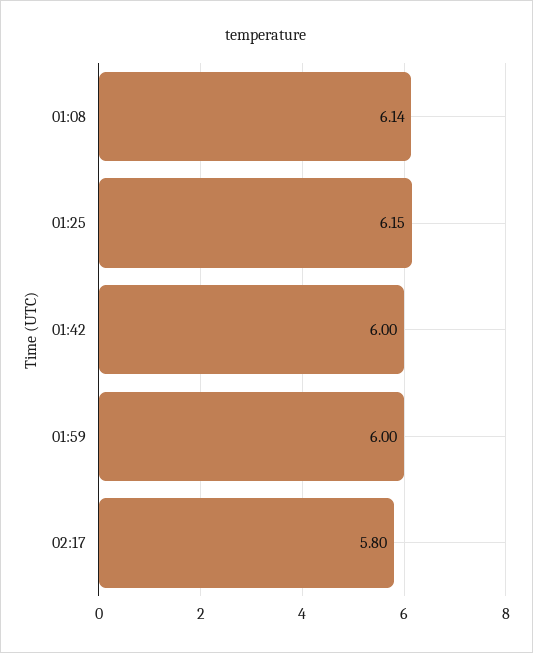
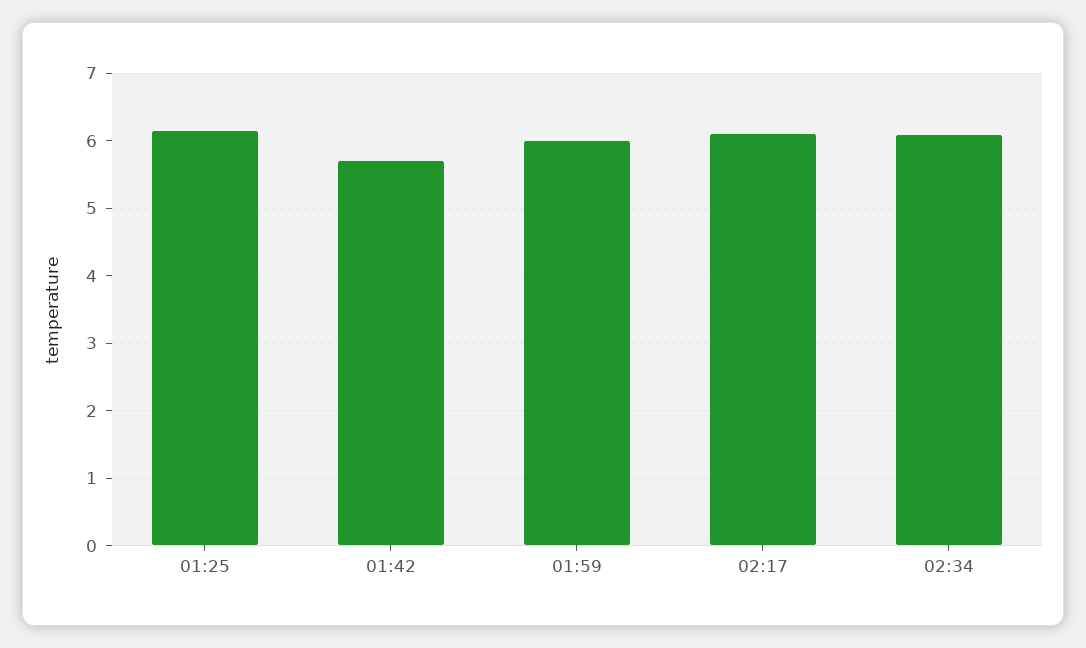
01:08: 6.14 -> none
01:42: 6 -> 5.7
02:17: 5.8 -> 6.1
02:34: none -> 6.1

